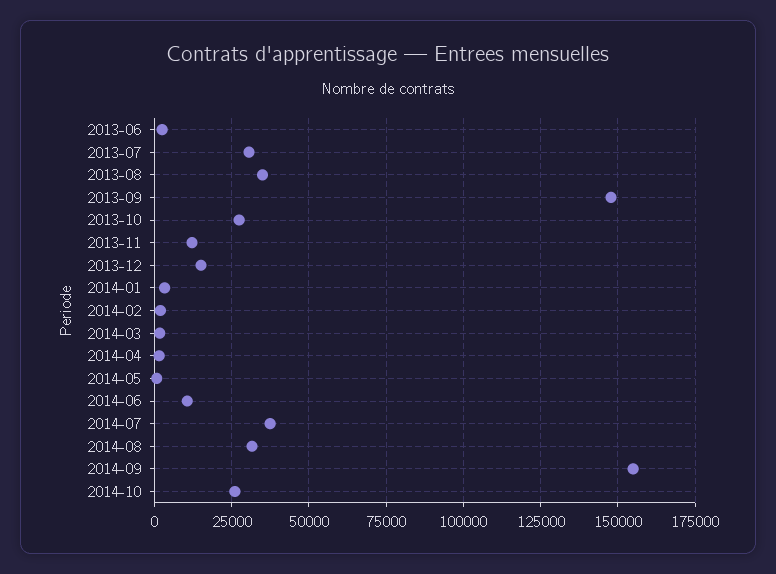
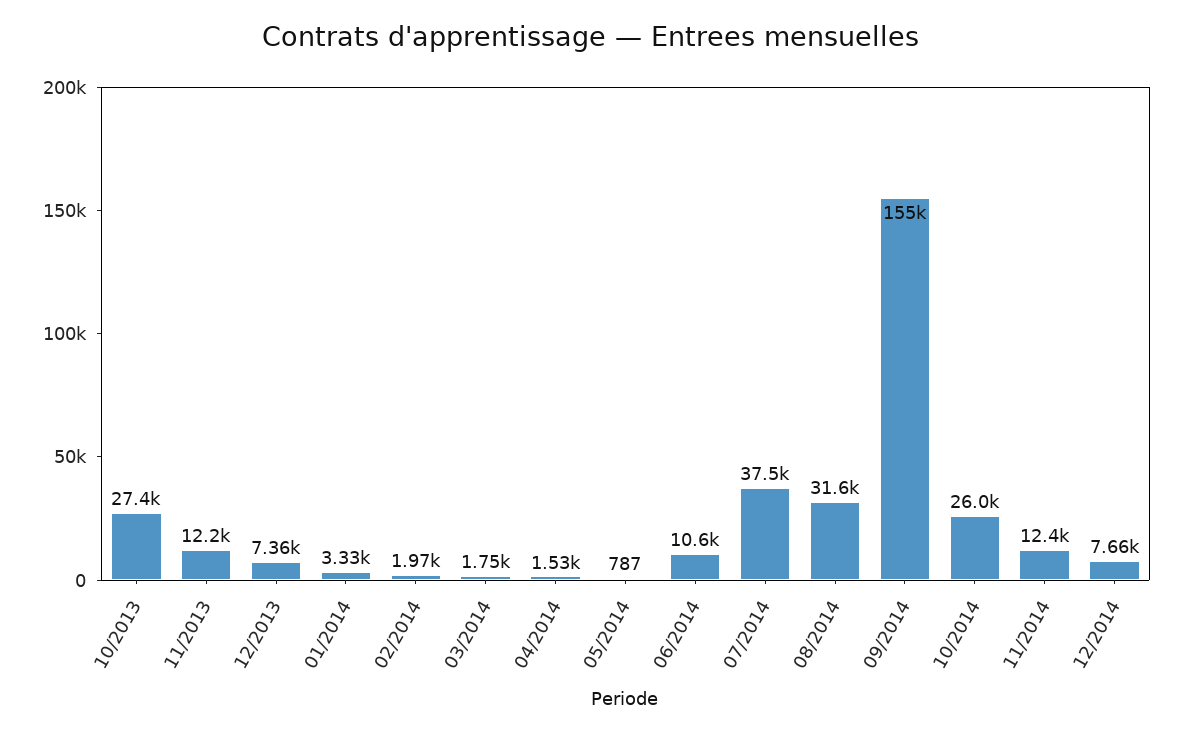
2013-06: 2500 -> none
2013-07: 30000 -> none
2013-08: 35000 -> none
2013-09: 147500 -> none
2013-12: 15000 -> 7360
11/2014: none -> 12400
12/2014: none -> 7660

